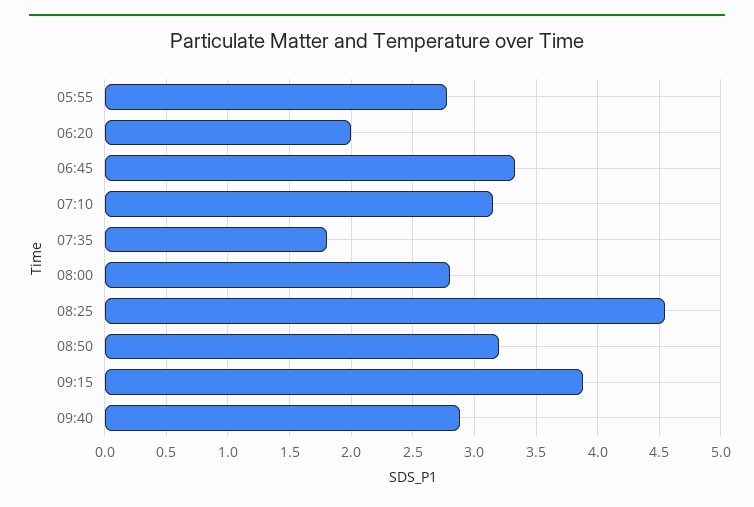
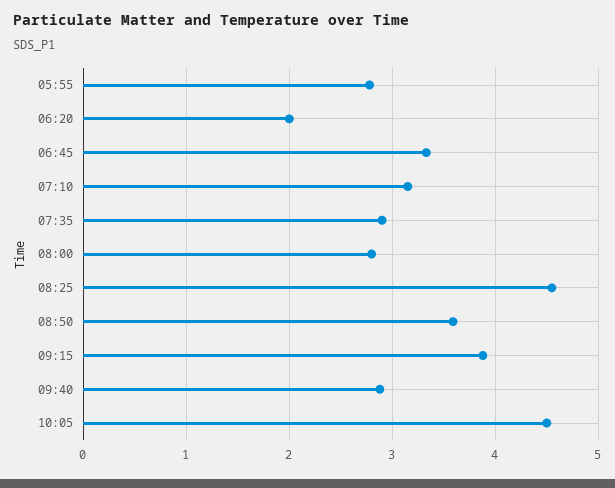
07:35: 1.8 -> 2.9
08:50: 3.2 -> 3.6
10:05: none -> 4.5

